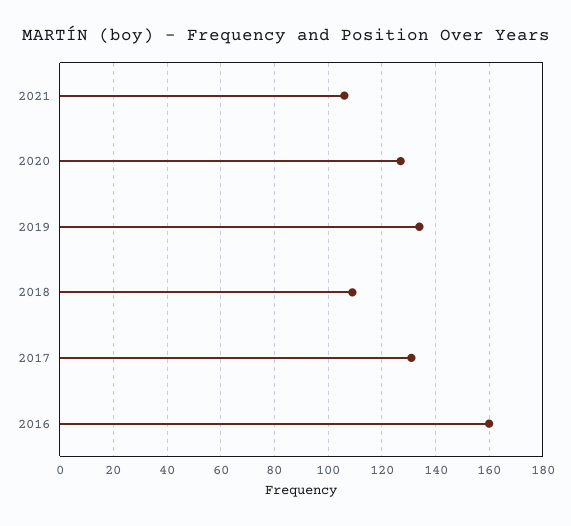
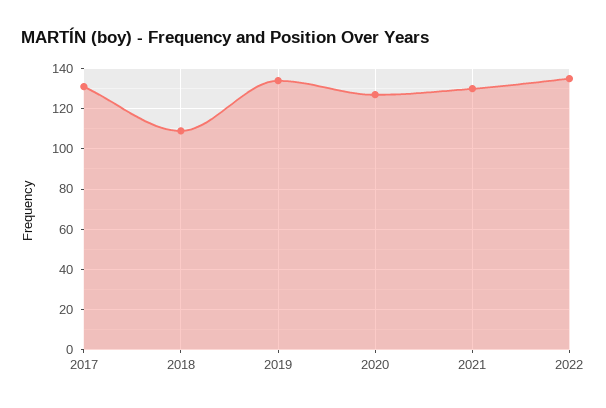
2021: 105 -> 130
2016: 160 -> none
2022: none -> 135

